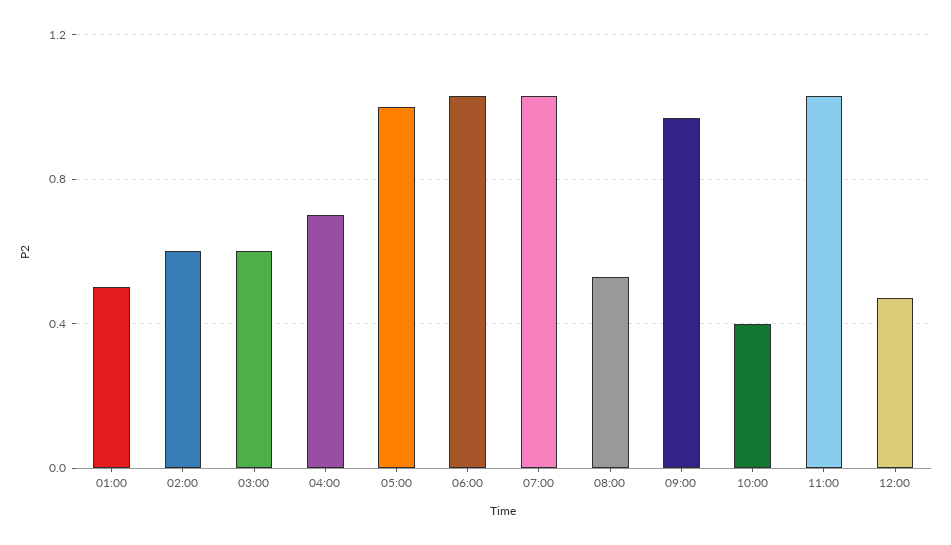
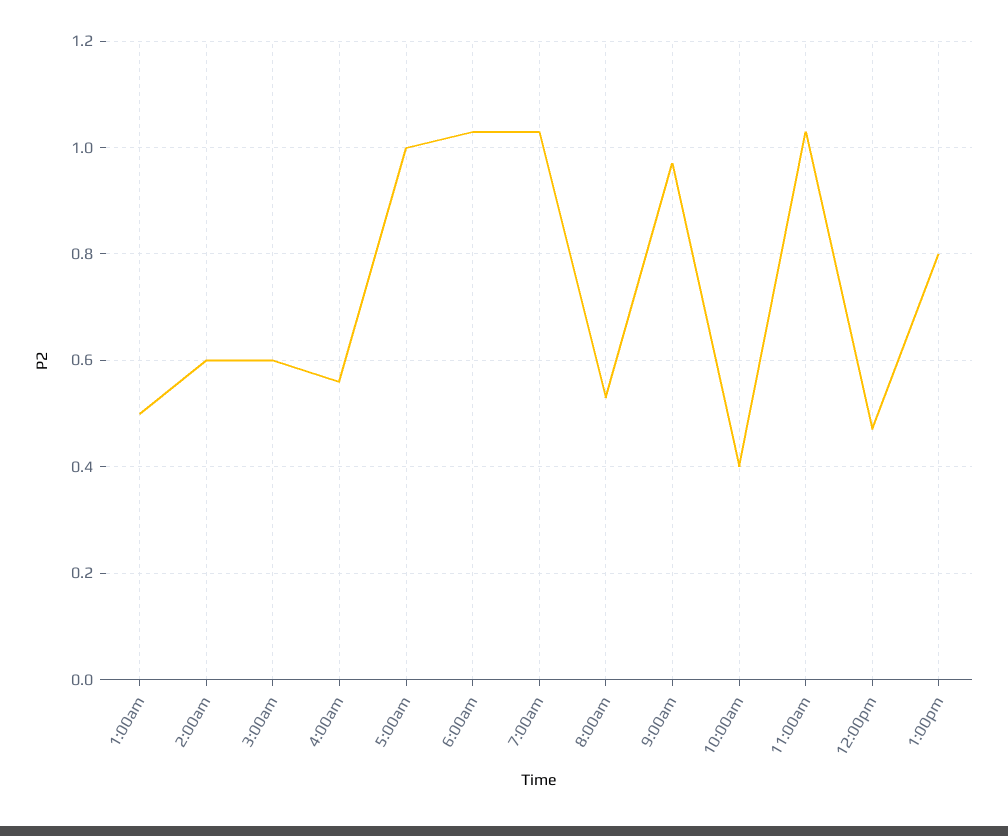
04:00: 0.7 -> 0.55
1:00pm: none -> 0.8

